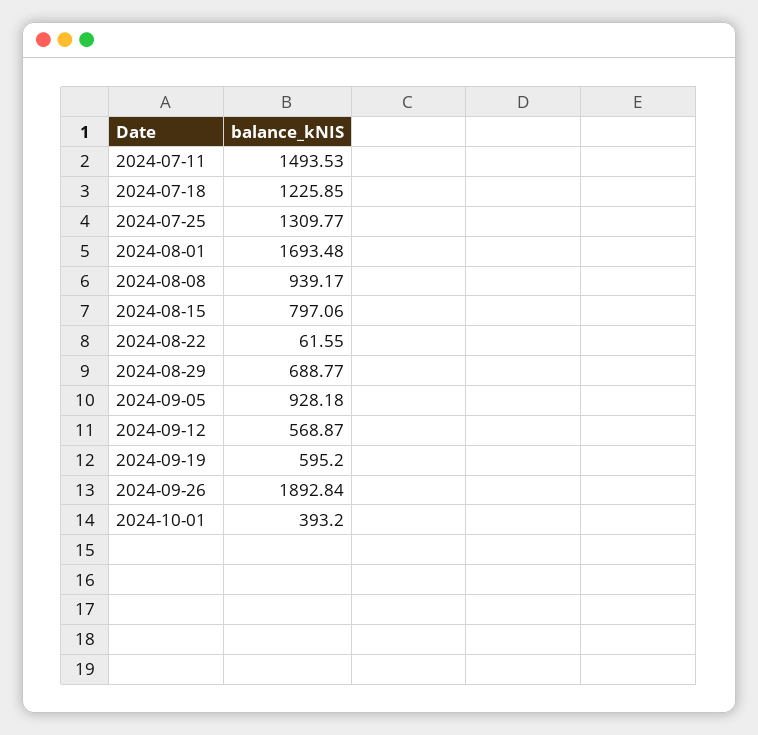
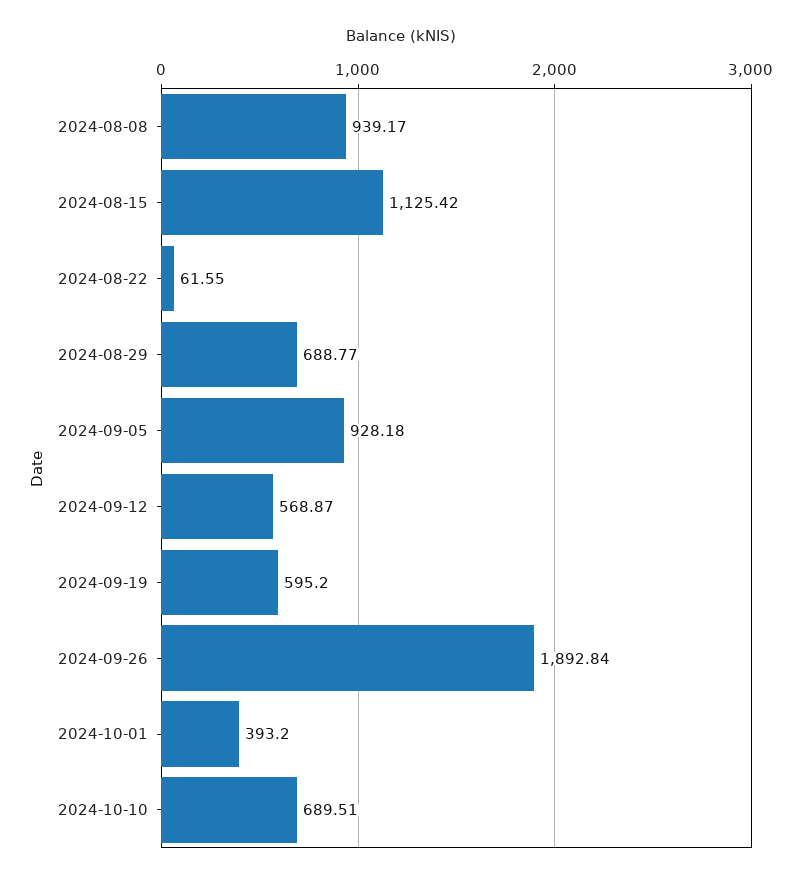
2024-07-11: 1493.53 -> none
2024-07-18: 1225.85 -> none
2024-07-25: 1309.77 -> none
2024-08-01: 1693.48 -> none
2024-08-15: 797.06 -> 1125.42
2024-10-10: none -> 689.51

